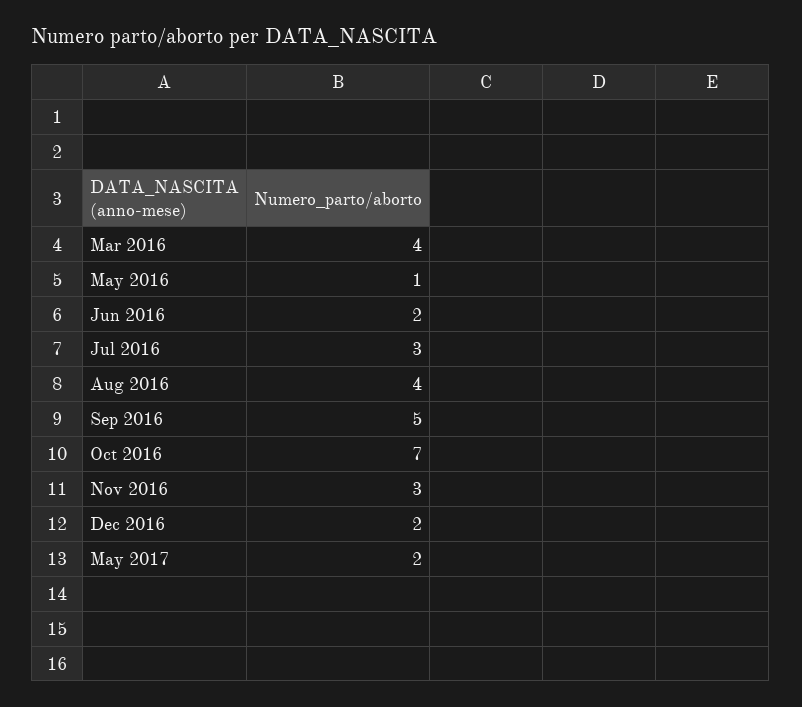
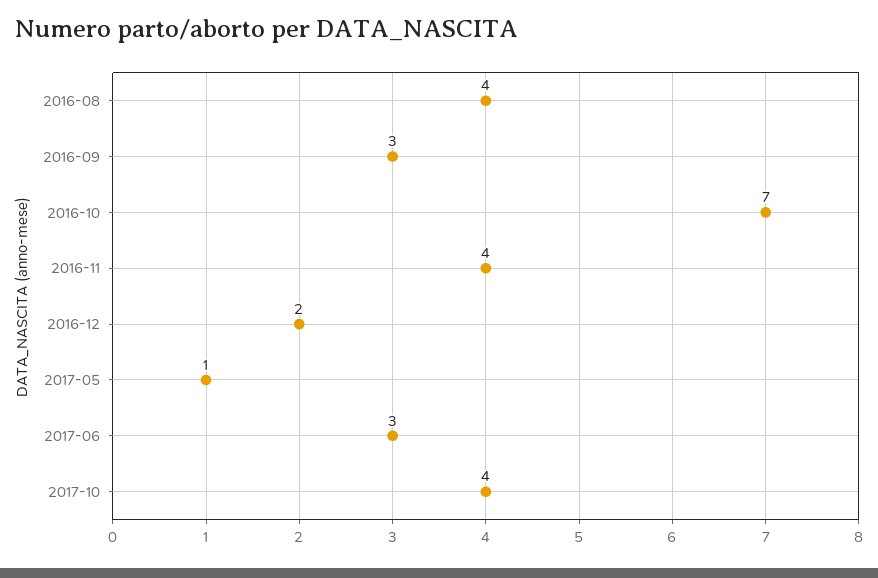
Mar 2016: 4 -> none
May 2016: 1 -> none
Jun 2016: 2 -> none
Jul 2016: 3 -> none
Sep 2016: 5 -> 3
Nov 2016: 3 -> 4
May 2017: 2 -> 1
2017-06: none -> 3
2017-10: none -> 4

